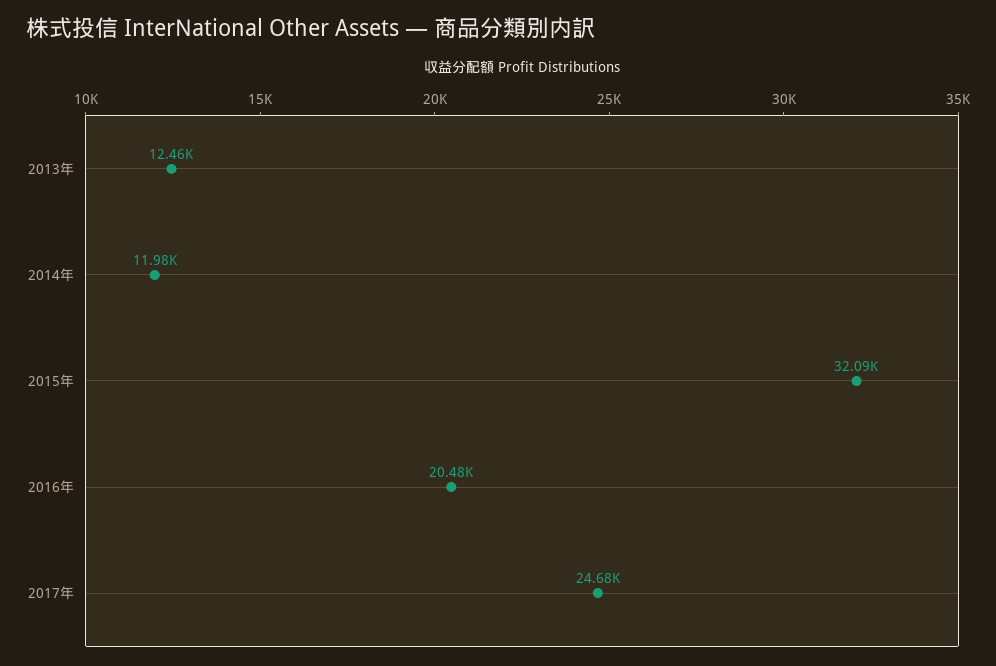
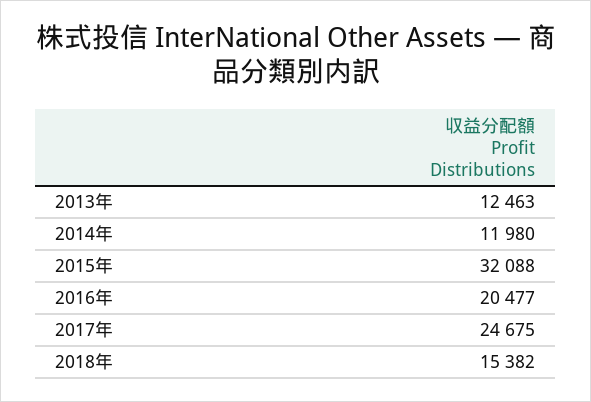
2018年: none -> 15382

